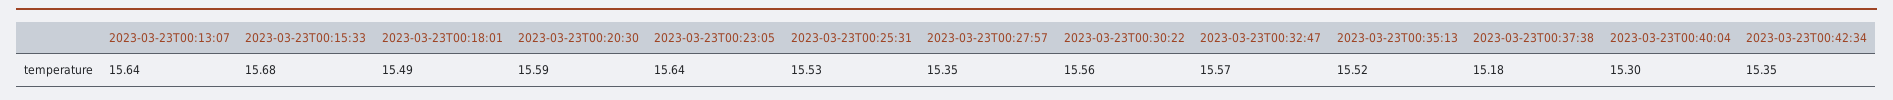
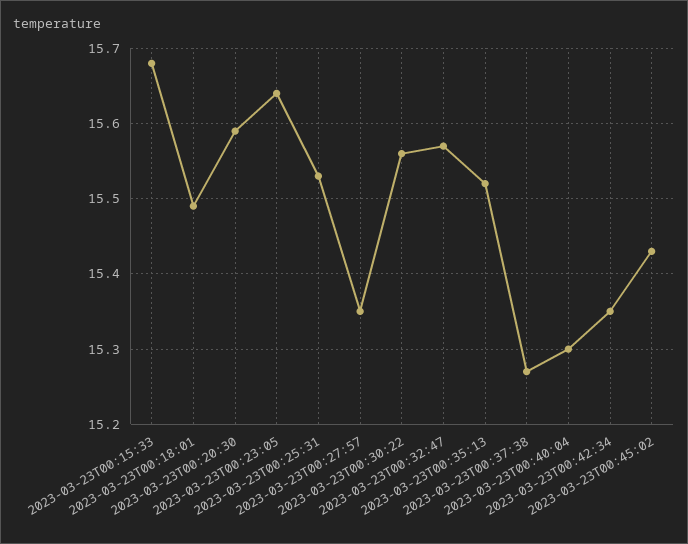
2023-03-23T00:13:07: 15.64 -> none
2023-03-23T00:37:38: 15.18 -> 15.27
2023-03-23T00:45:02: none -> 15.43

